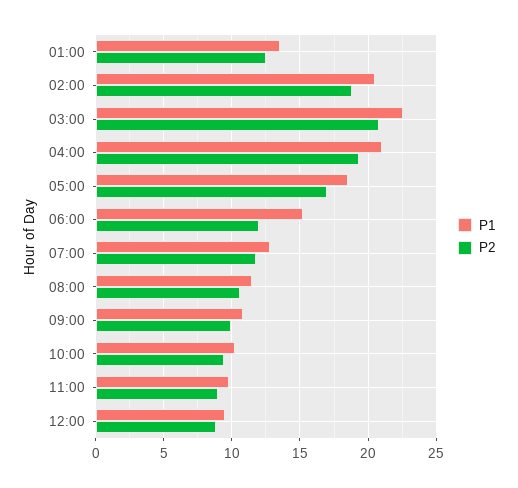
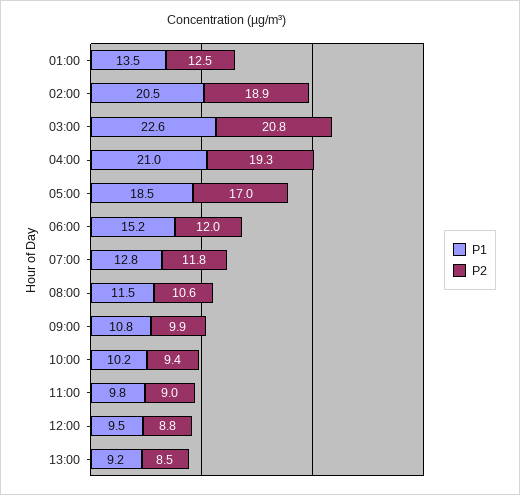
P1, 13:00: none -> 9.2
P2, 13:00: none -> 8.5

